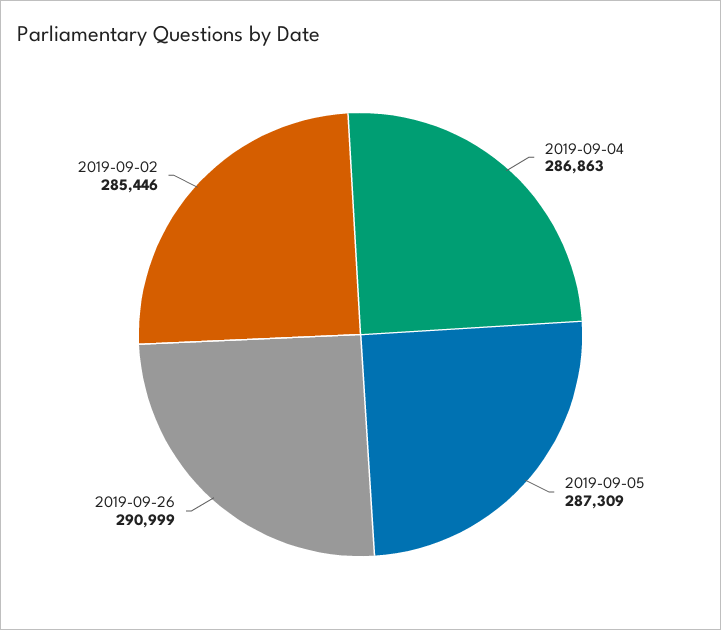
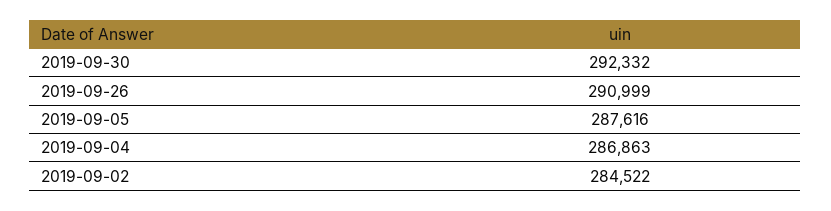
2019-09-05: 287309 -> 287616
2019-09-02: 285446 -> 284522
2019-09-30: none -> 292332

